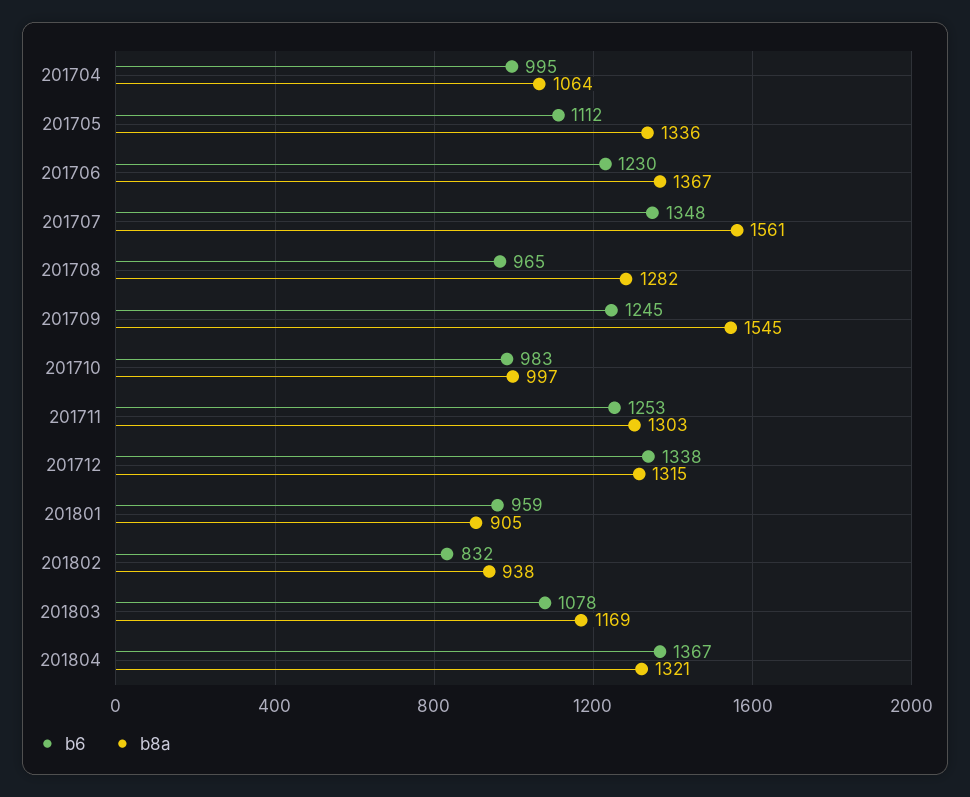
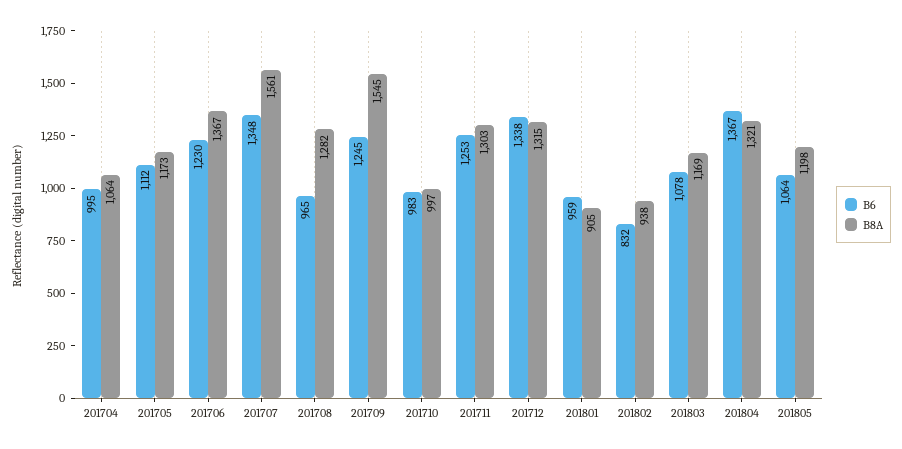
b8a, 201705: 1336 -> 1173
b6, 201805: none -> 1064
b8a, 201805: none -> 1198

